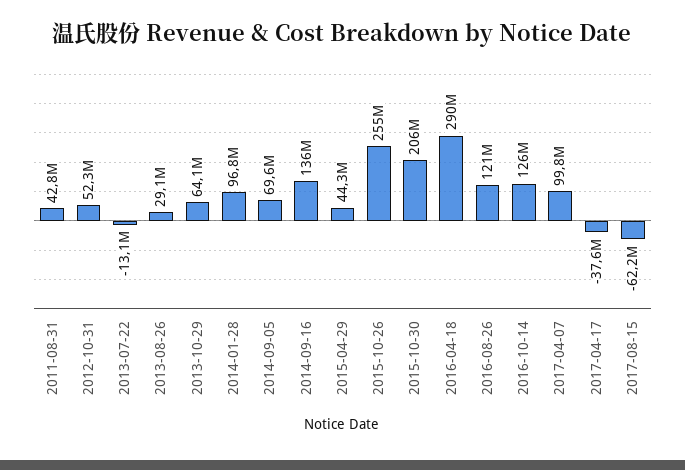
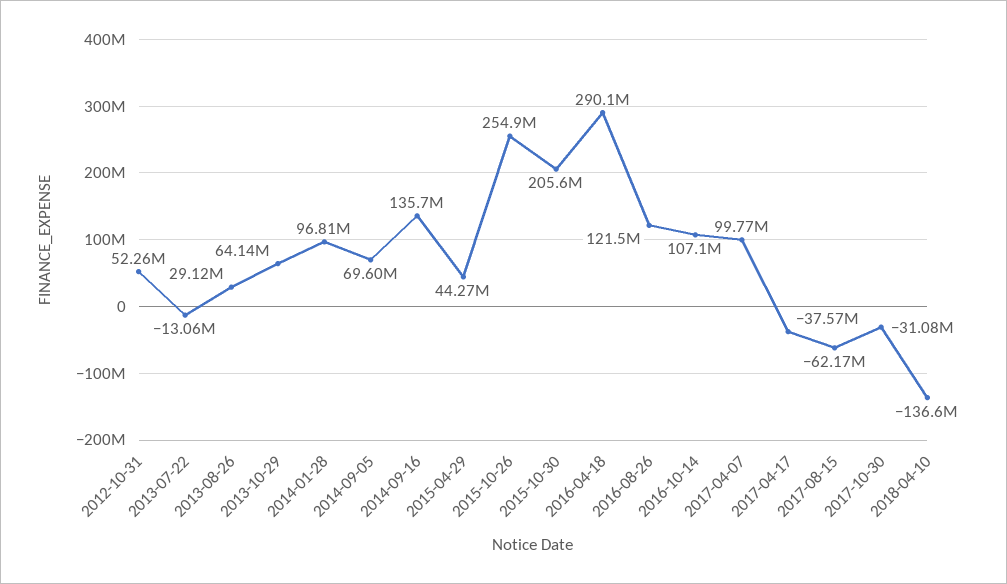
2011-08-31: 42800000 -> none
2016-10-14: 126000000 -> 107100000
2017-10-30: none -> -31080000
2018-04-10: none -> -136600000

